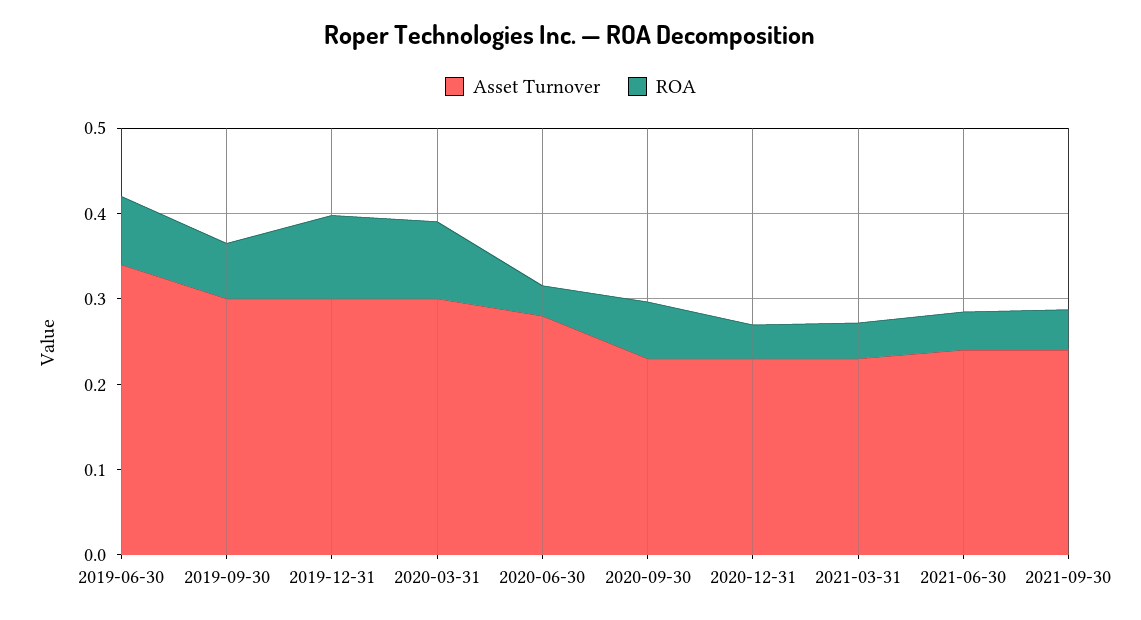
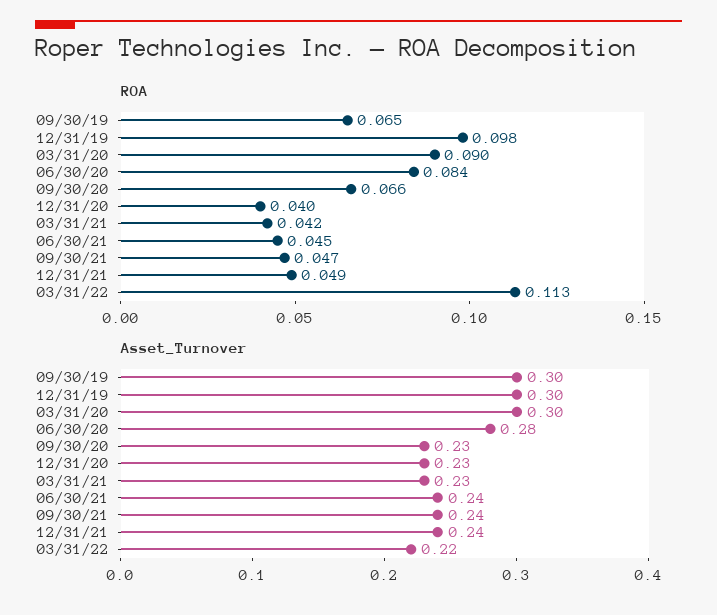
Asset Turnover, 2019-06-30: 0.34 -> none
ROA, 2019-06-30: 0.08 -> none
ROA, 2020-06-30: 0.04 -> 0.084
ROA, 12/31/21: none -> 0.049
ROA, 03/31/22: none -> 0.113
Asset Turnover, 12/31/21: none -> 0.24
Asset Turnover, 03/31/22: none -> 0.22

